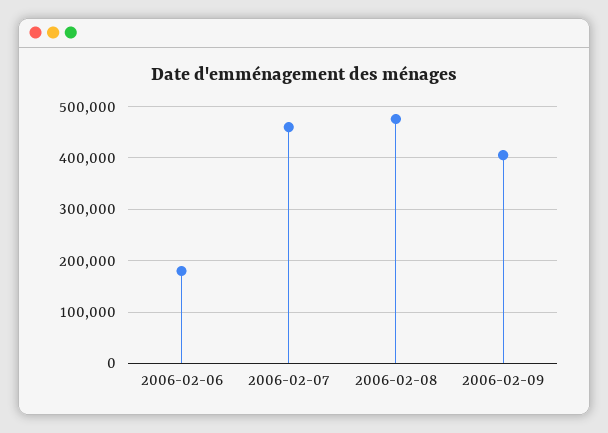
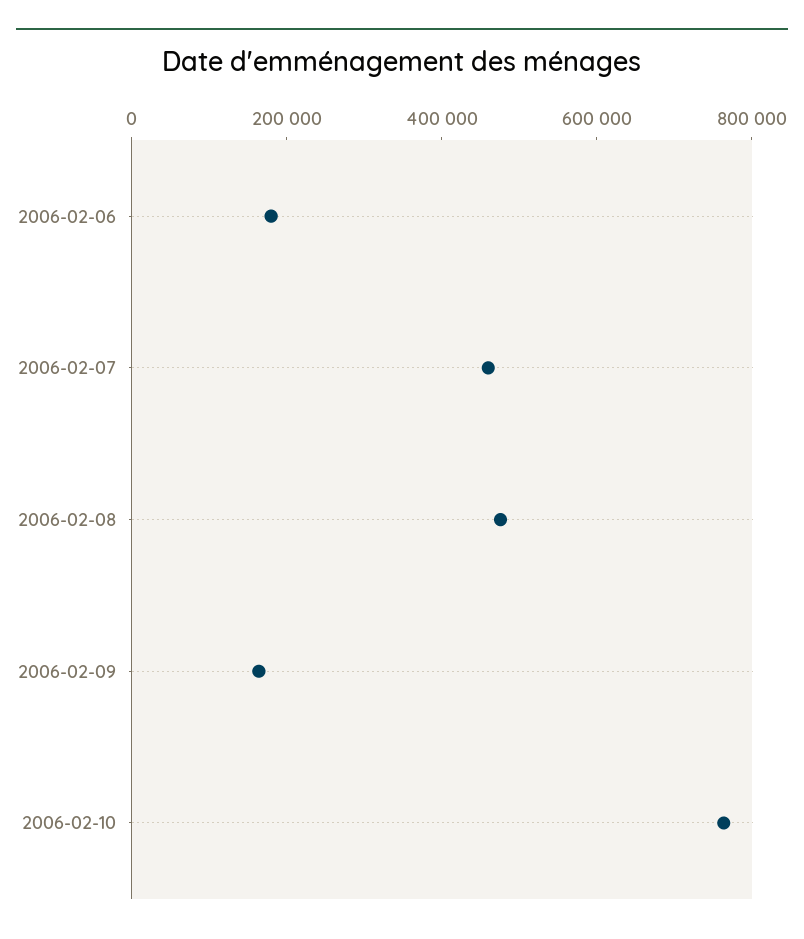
2006-02-09: 400000 -> 150000
2006-02-10: none -> 750000

